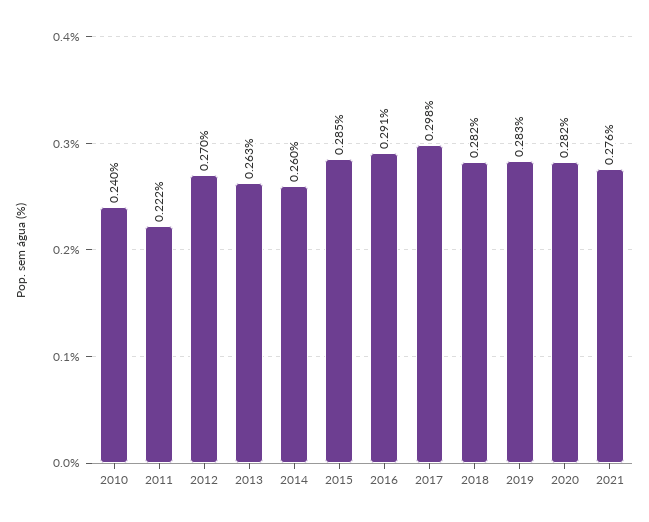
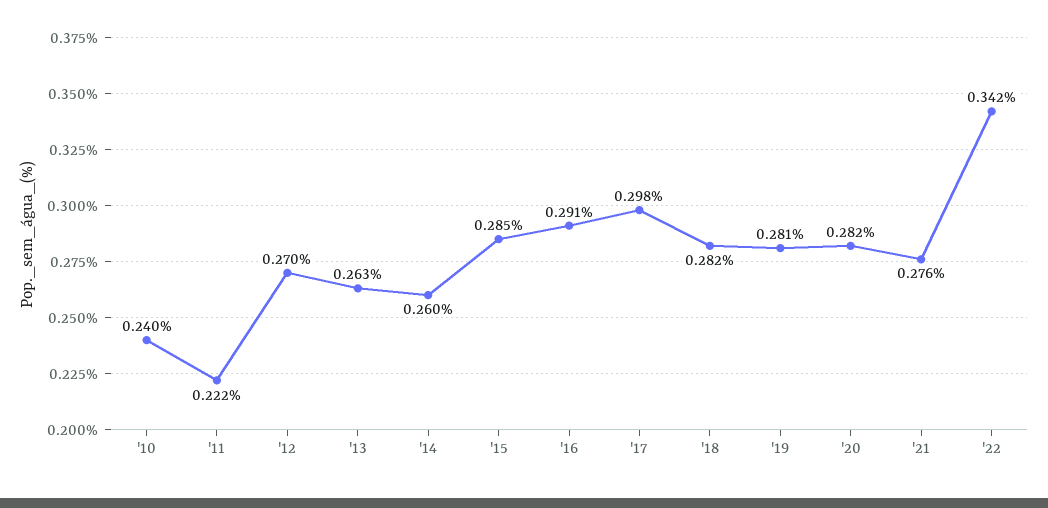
2019: 0.283 -> 0.281
'22: none -> 0.342

